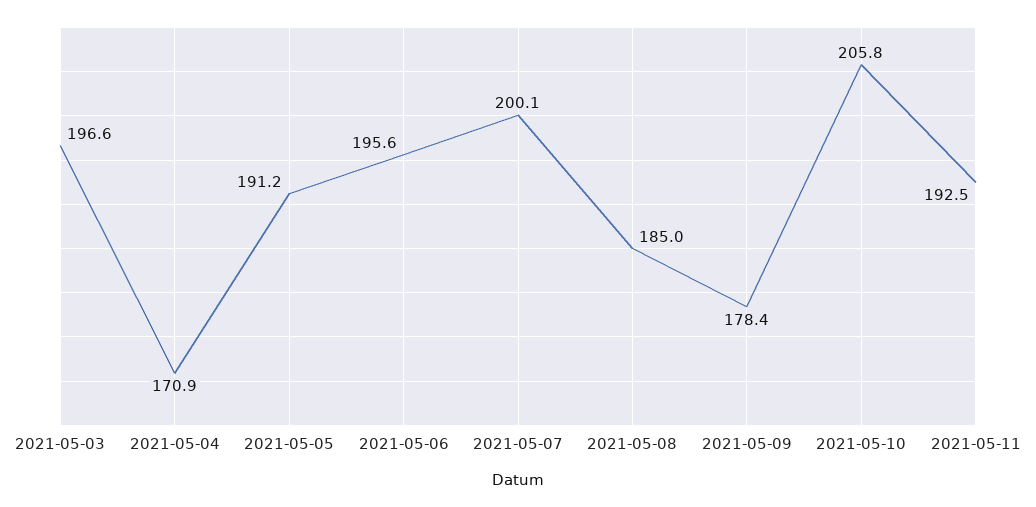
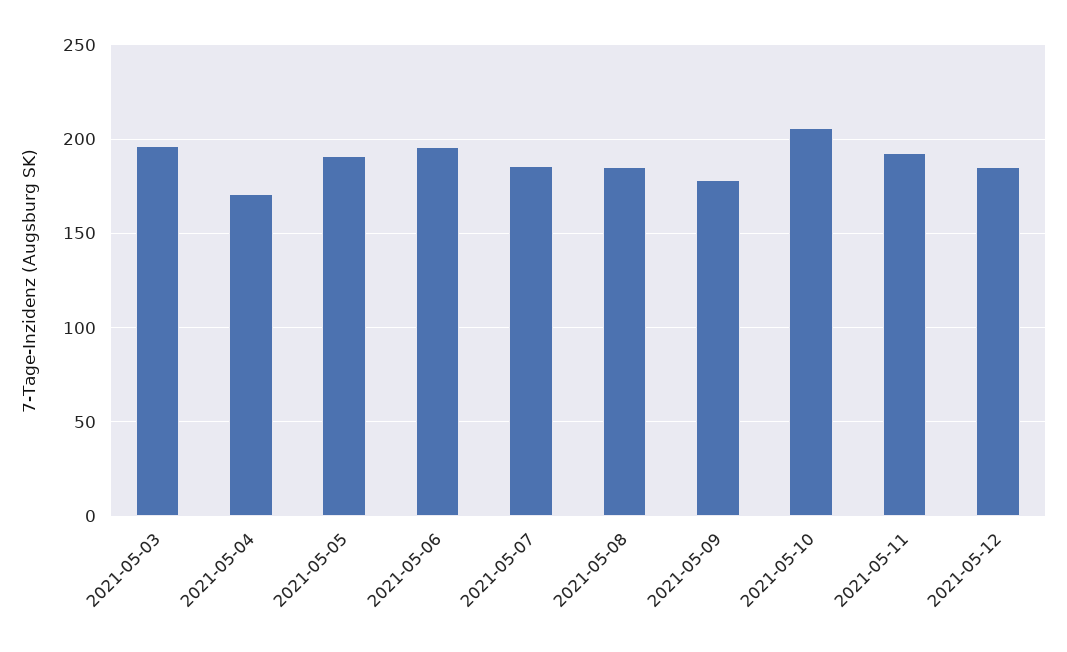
2021-05-07: 200.1 -> 185
2021-05-12: none -> 185

